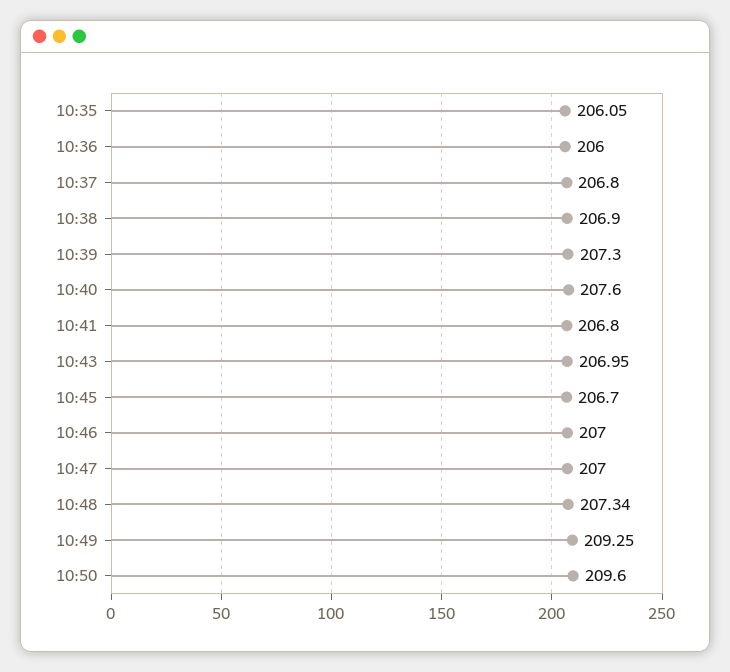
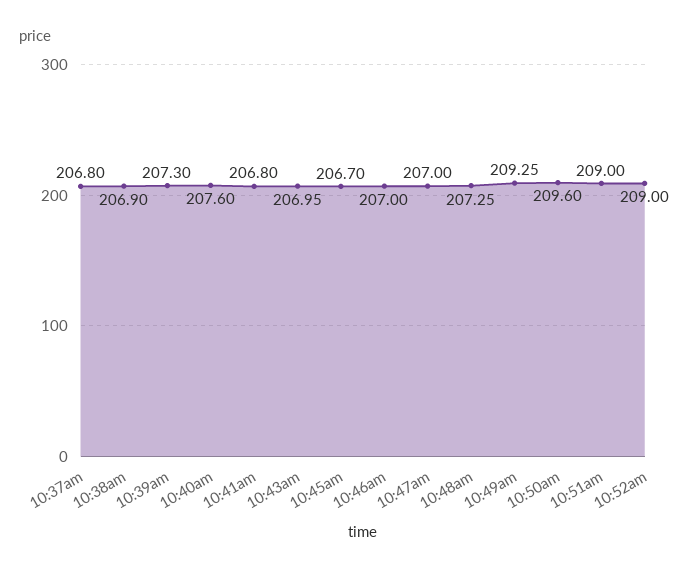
10:35: 206.05 -> none
10:36: 206 -> none
10:48: 207.34 -> 207.25
10:51am: none -> 209
10:52am: none -> 209

